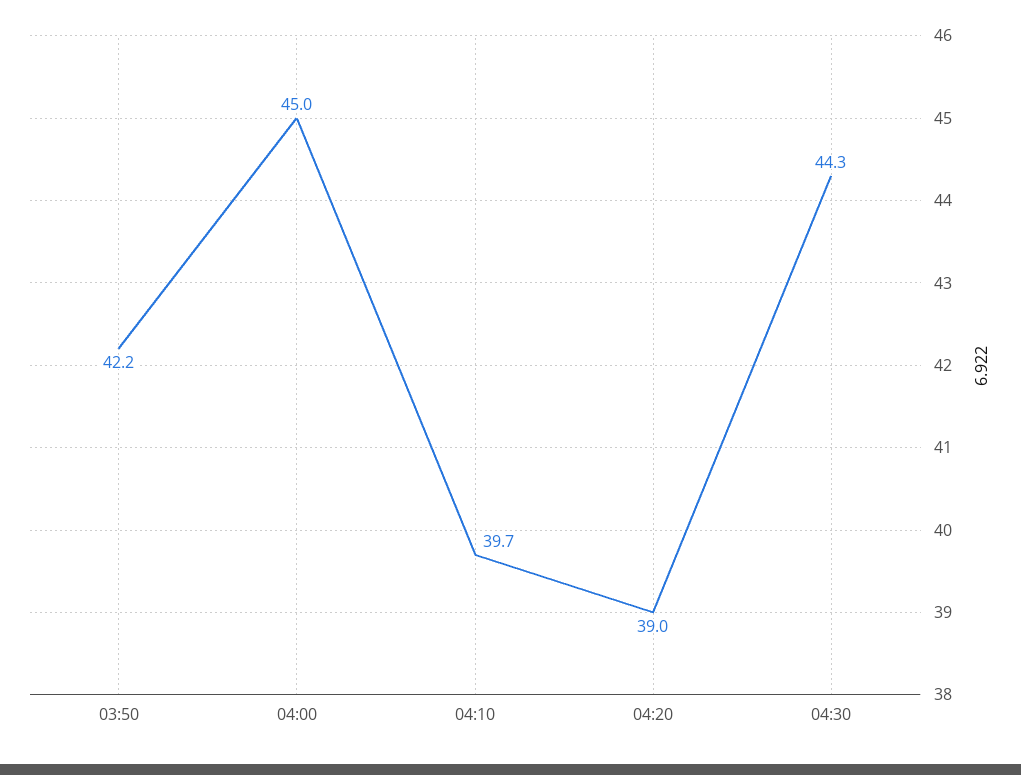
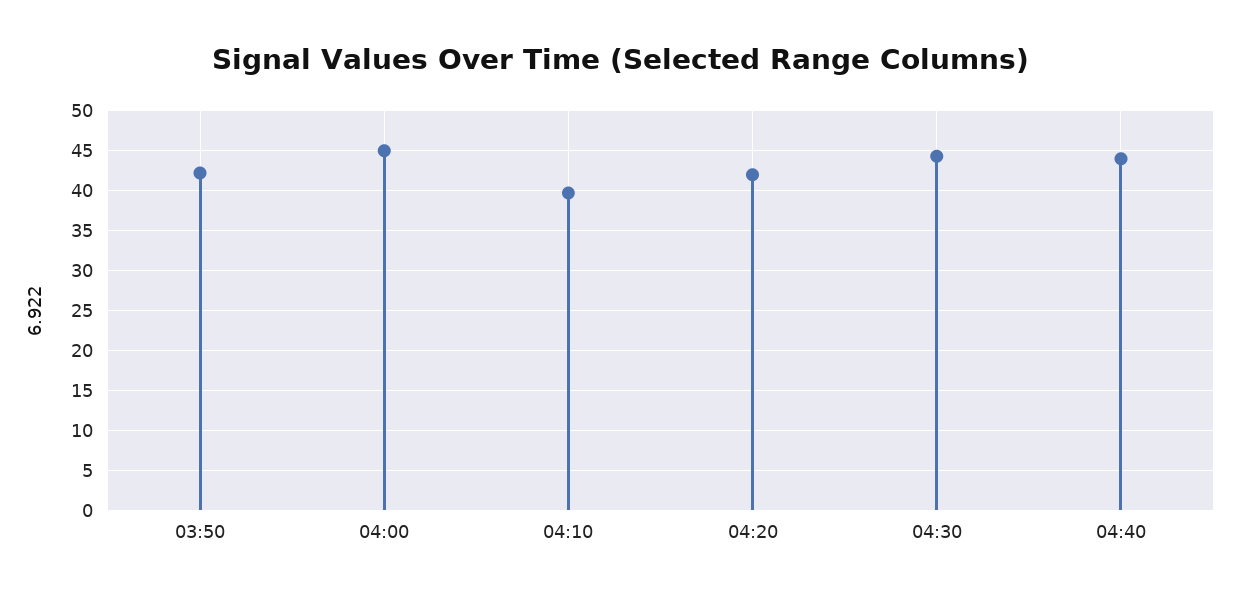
04:20: 39 -> 42
04:40: none -> 44

